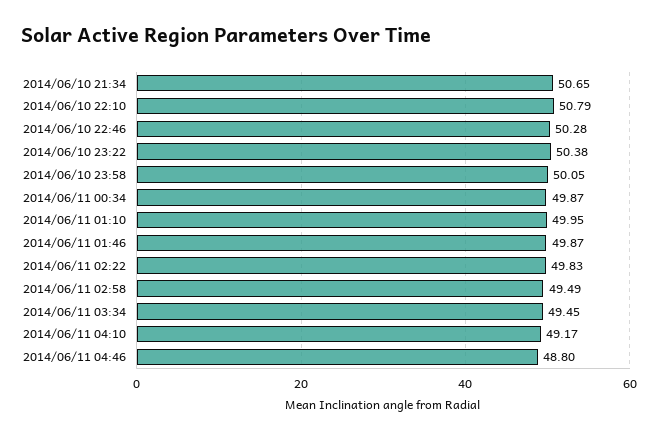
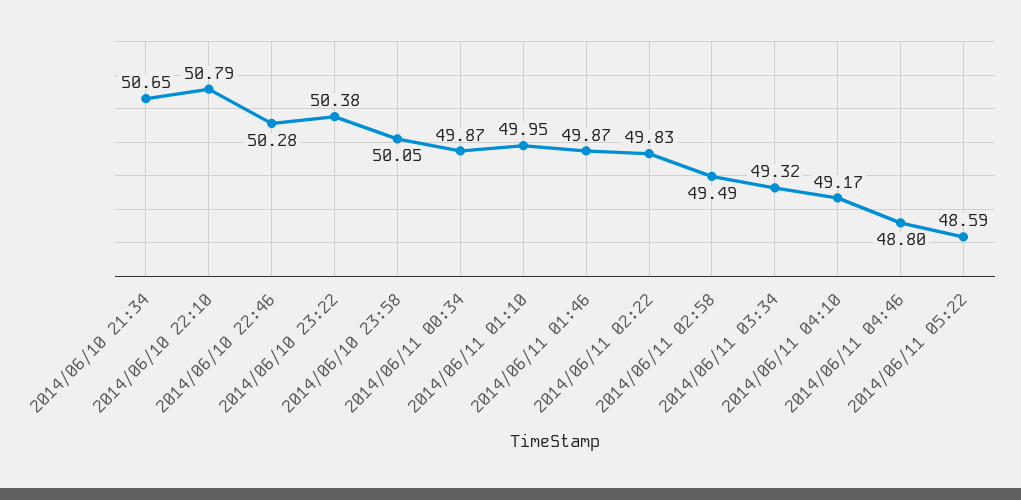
2014/06/11 03:34: 49.45 -> 49.32
2014/06/11 05:22: none -> 48.59

